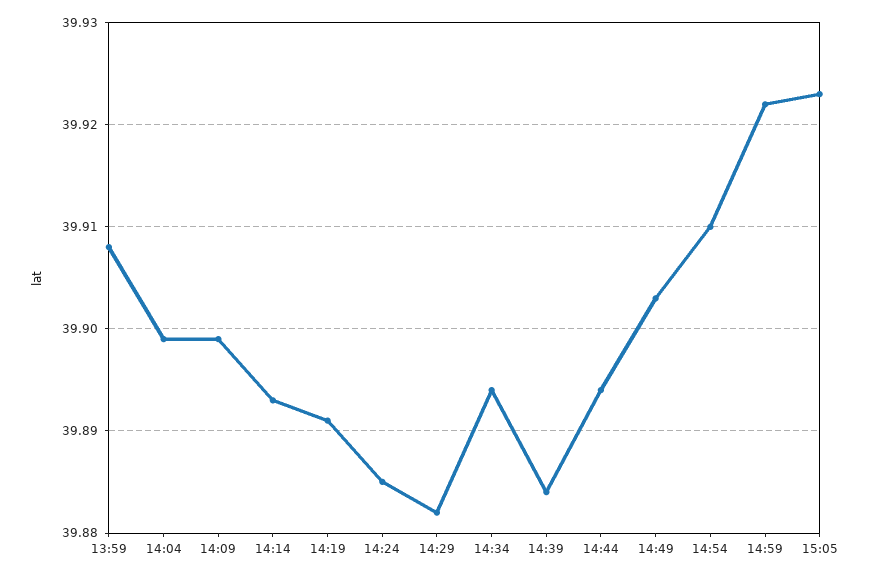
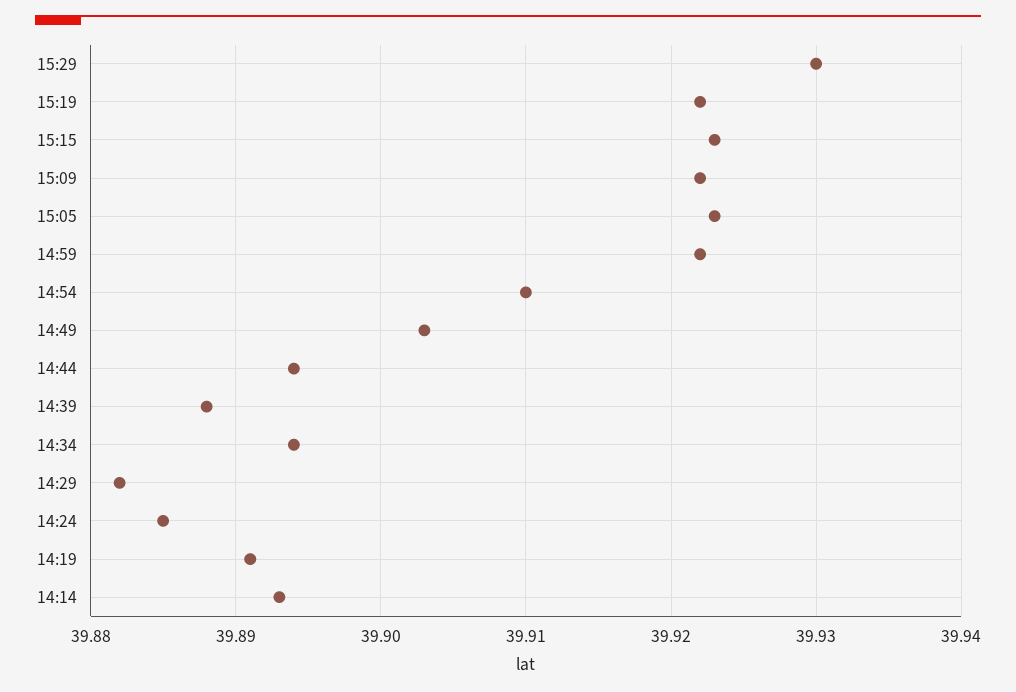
13:59: 39.908 -> none
14:04: 39.899 -> none
14:09: 39.899 -> none
14:39: 39.884 -> 39.888
15:29: none -> 39.93
15:19: none -> 39.922
15:15: none -> 39.923
15:09: none -> 39.922

